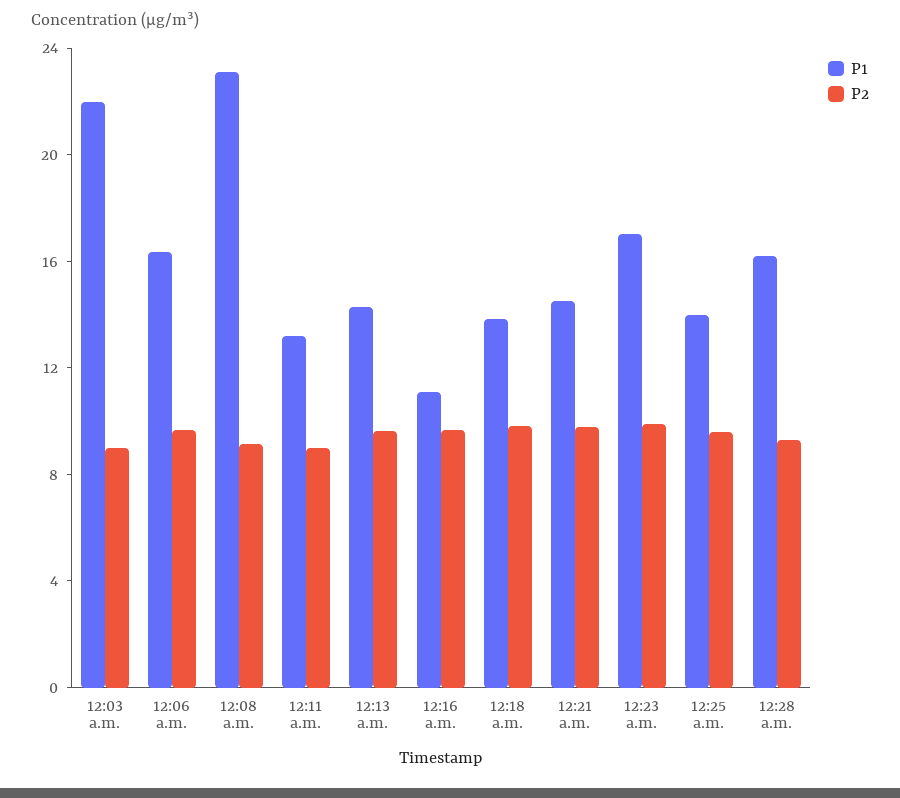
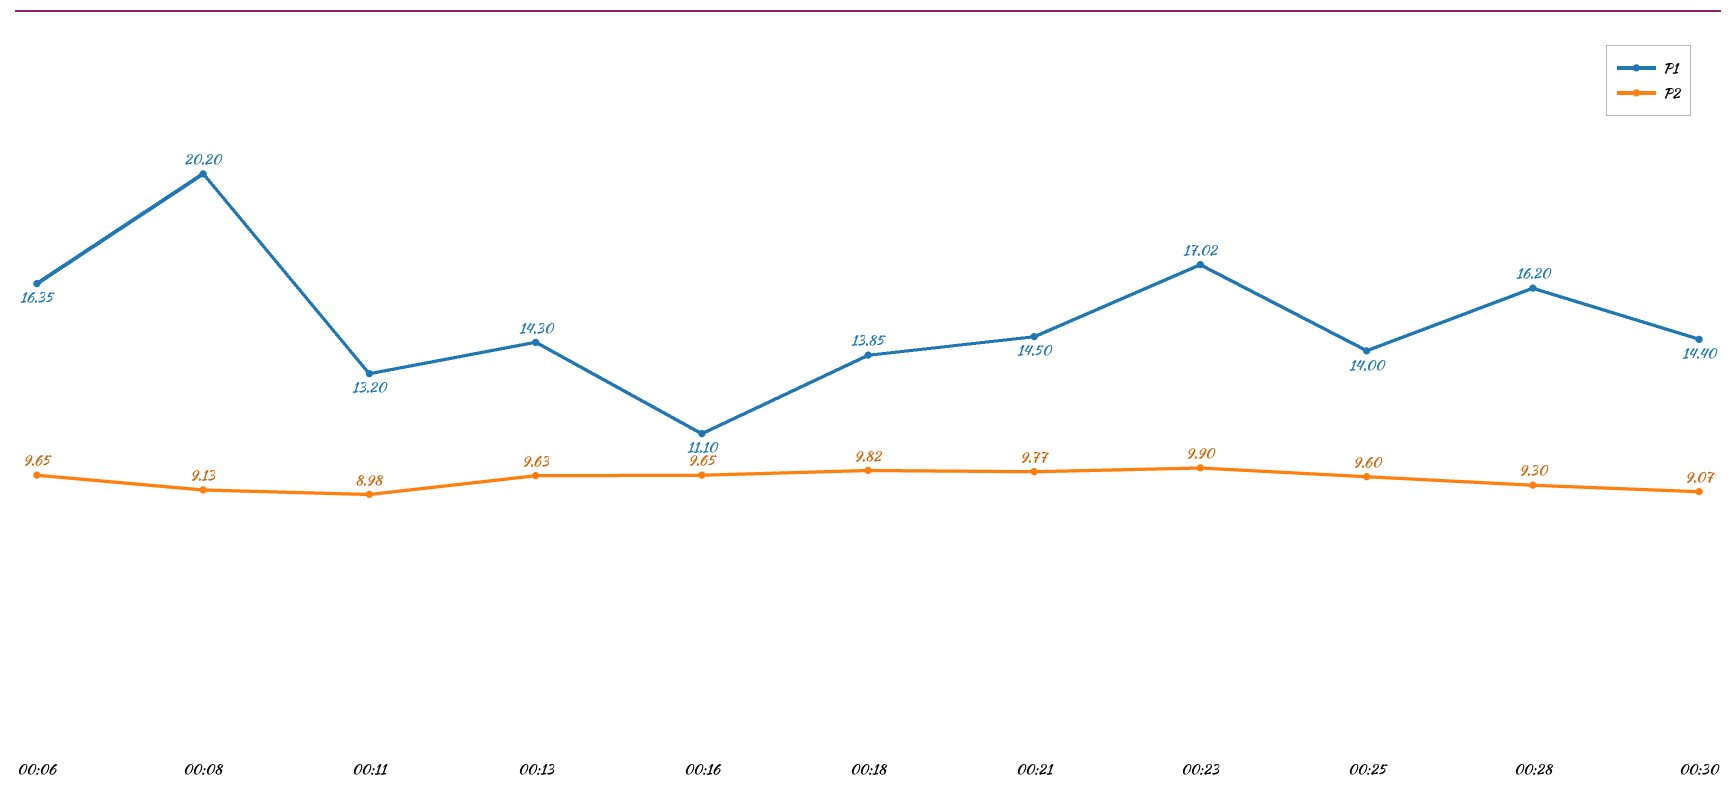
P1, 12:03 a.m.: 22 -> none
P2, 12:03 a.m.: 9 -> none
P1, 12:08 a.m.: 23 -> 20.2
P1, 00:30: none -> 14.4
P2, 00:30: none -> 9.07

